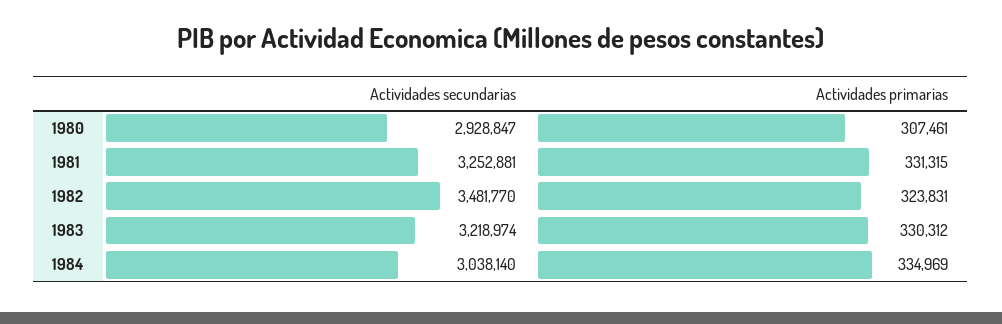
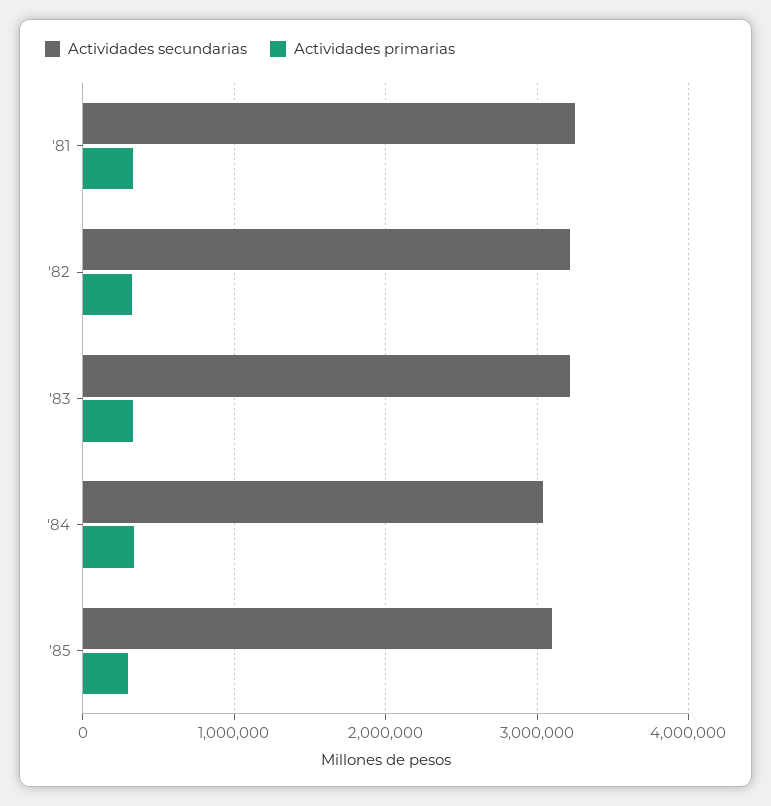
Actividades secundarias, 1980: 2928847 -> none
Actividades primarias, 1980: 307461 -> none
Actividades secundarias, 1982: 3481770 -> 3200000
Actividades secundarias, '85: none -> 3100000
Actividades primarias, '85: none -> 300000

